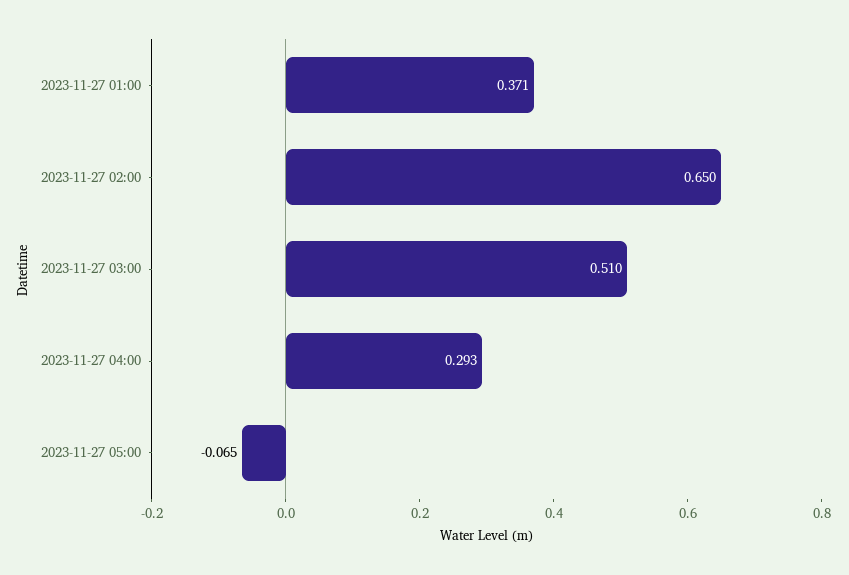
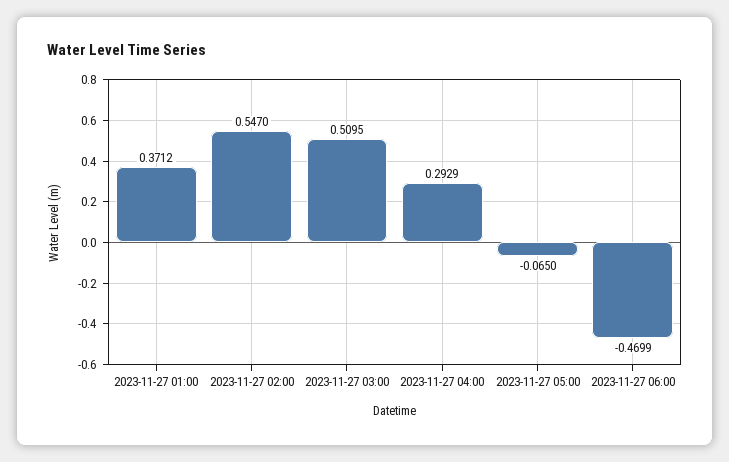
2023-11-27 02:00: 0.65 -> 0.547
2023-11-27 06:00: none -> -0.4699

